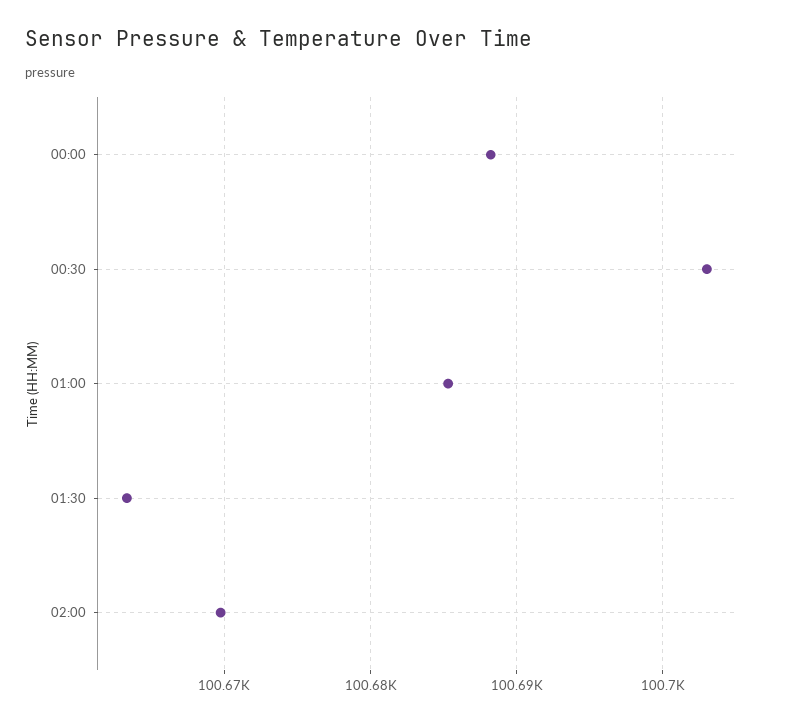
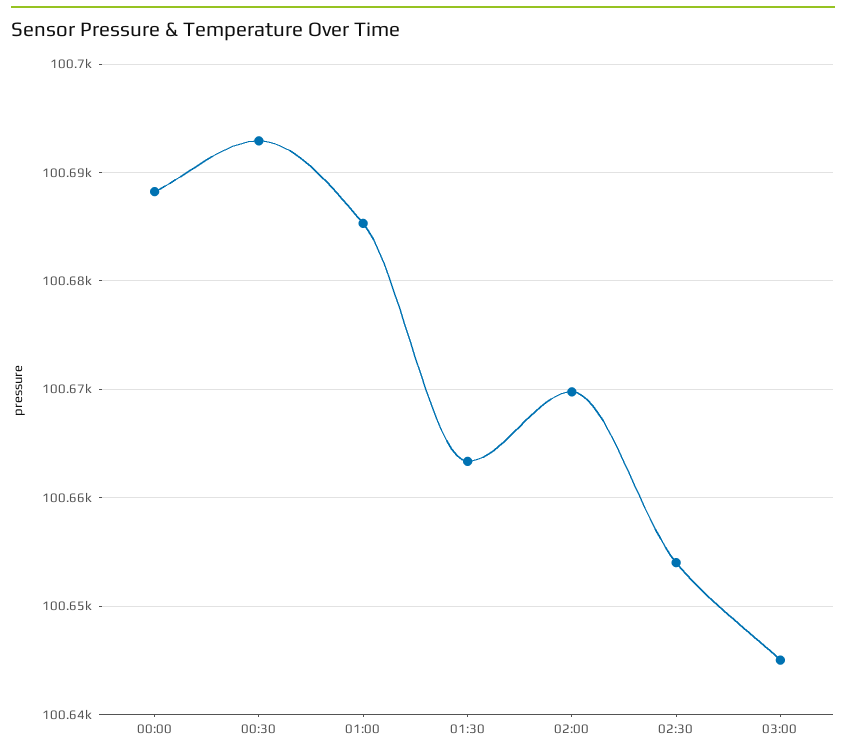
00:30: 100703 -> 100693
02:30: none -> 100654
03:00: none -> 100645

